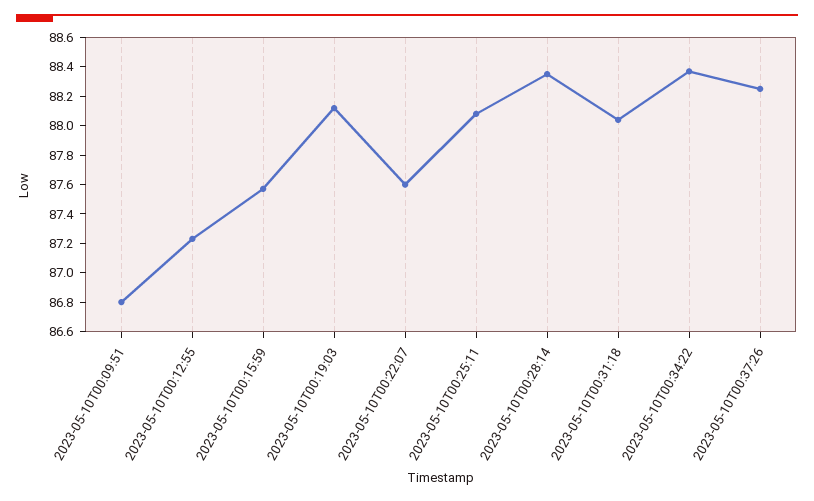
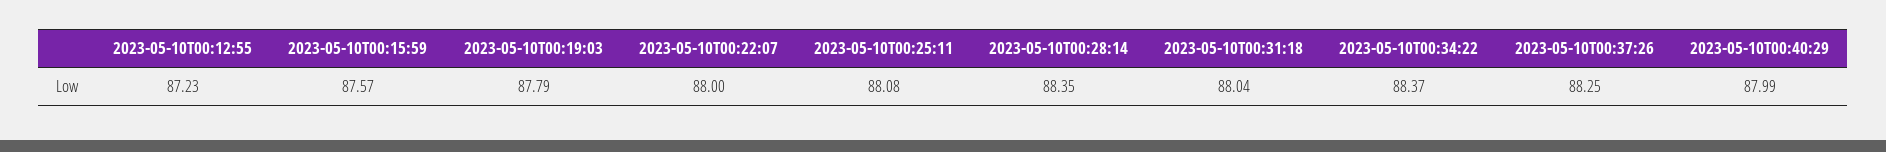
2023-05-10T00:09:51: 86.8 -> none
2023-05-10T00:19:03: 88.1 -> 87.79
2023-05-10T00:22:07: 87.6 -> 88
2023-05-10T00:40:29: none -> 87.99

